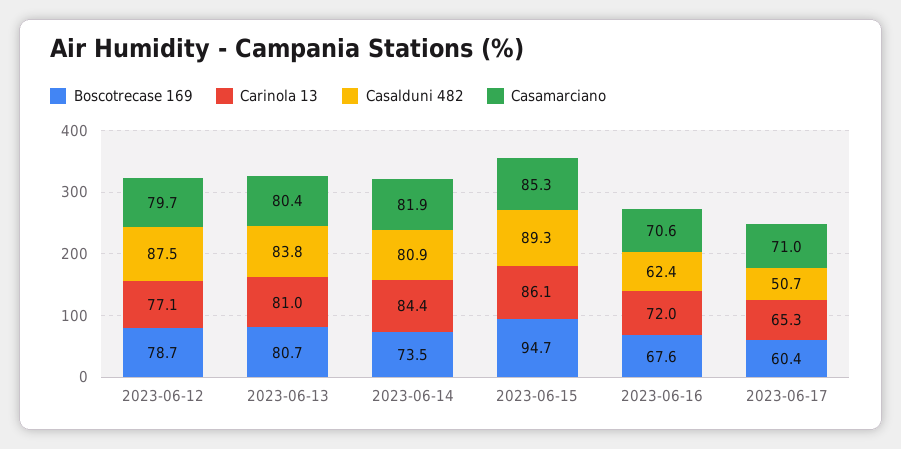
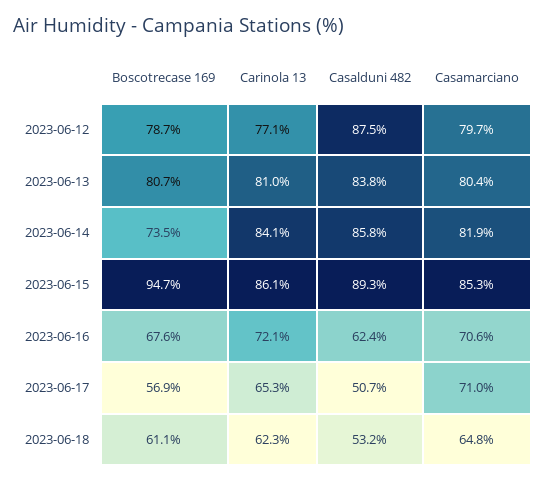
Carinola 13, 2023-06-14: 84.4 -> 84.1
Casalduni 482, 2023-06-14: 80.9 -> 85.8
Carinola 13, 2023-06-16: 72 -> 72.1
Boscotrecase 169, 2023-06-17: 60.4 -> 56.9
Boscotrecase 169, 2023-06-18: none -> 61.1
Carinola 13, 2023-06-18: none -> 62.3
Casalduni 482, 2023-06-18: none -> 53.2
Casamarciano, 2023-06-18: none -> 64.8

